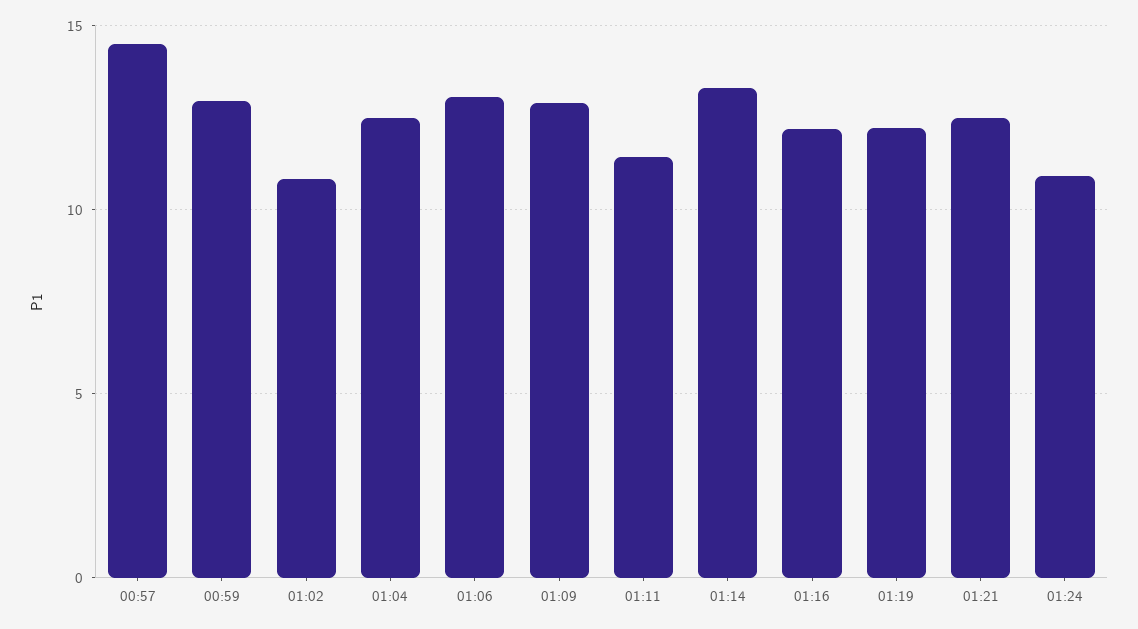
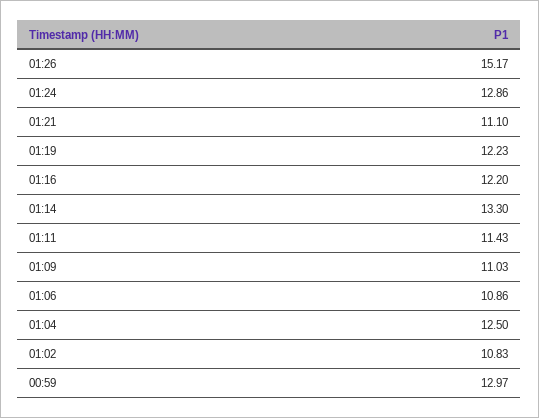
00:57: 14.5 -> none
01:06: 13 -> 10.86
01:09: 13 -> 11.03
01:21: 12.5 -> 11.1
01:24: 11 -> 12.86
01:26: none -> 15.17

